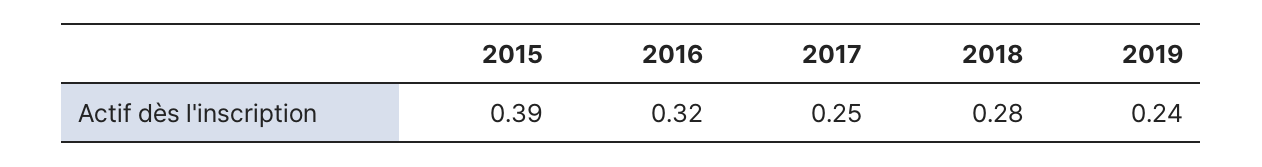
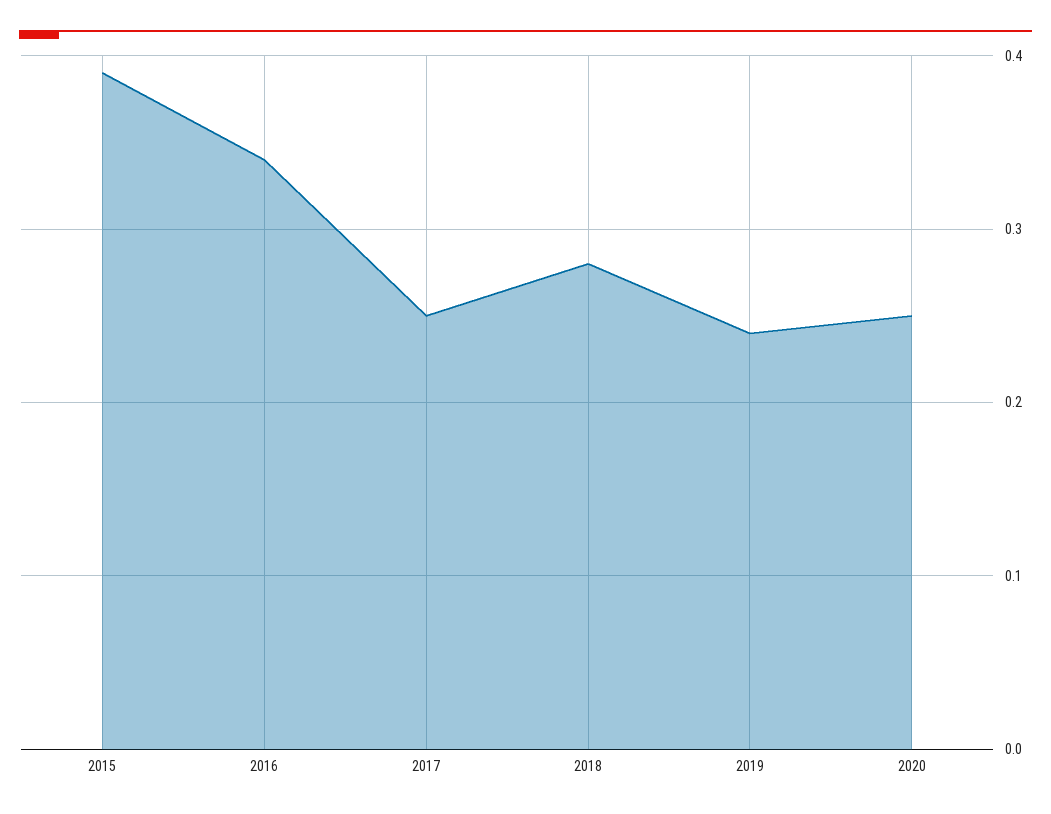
2016: 0.32 -> 0.34
2020: none -> 0.25

